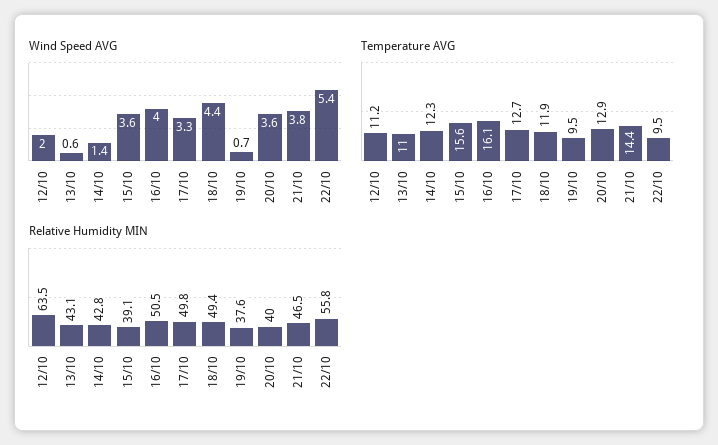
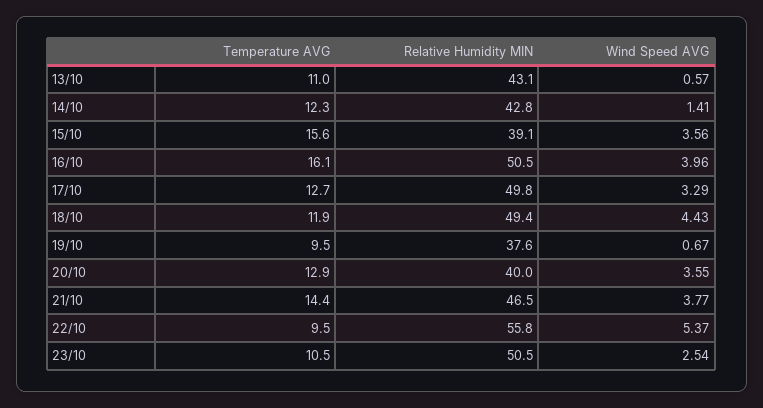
Wind Speed AVG, 12/10: 2 -> none
Temperature AVG, 12/10: 11.2 -> none
Relative Humidity MIN, 12/10: 63.5 -> none
Temperature AVG, 23/10: none -> 10.5
Relative Humidity MIN, 23/10: none -> 50.5
Wind Speed AVG, 23/10: none -> 2.54

